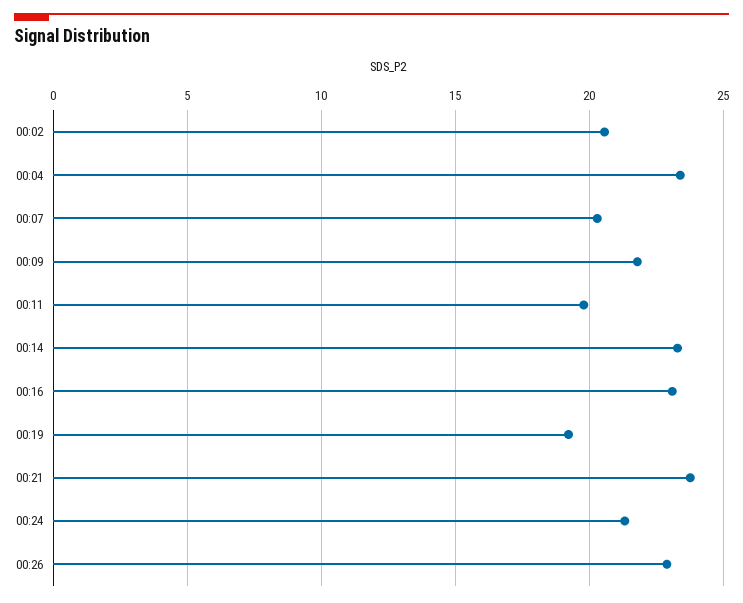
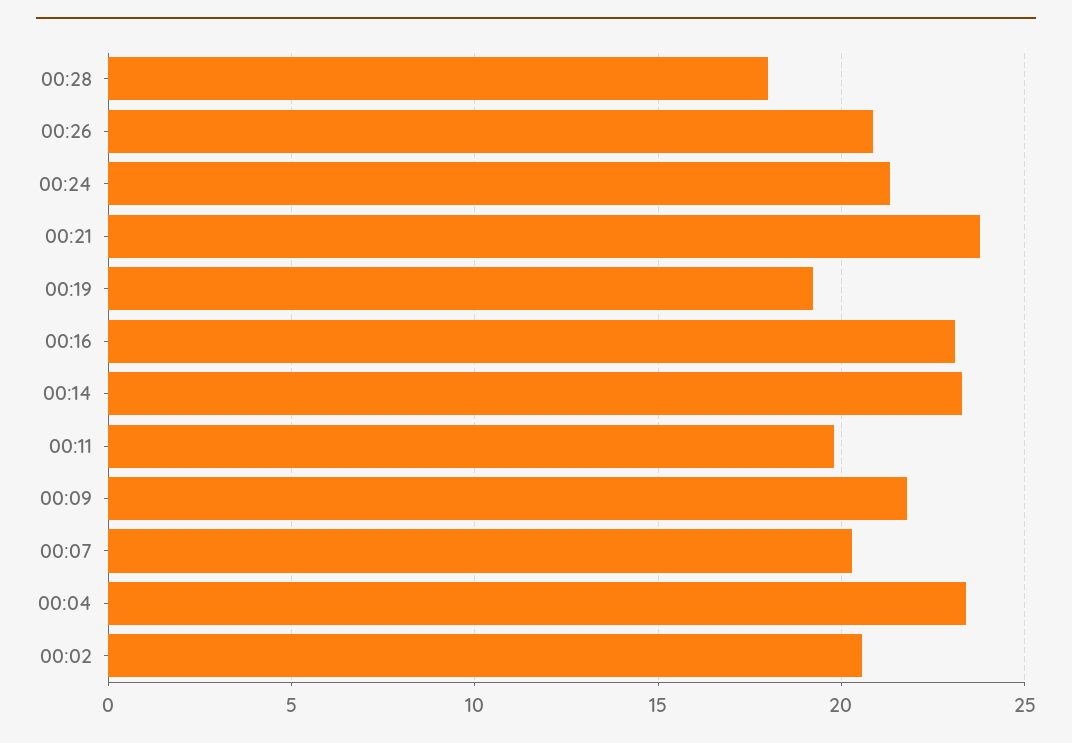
00:26: 23 -> 21
00:28: none -> 18

